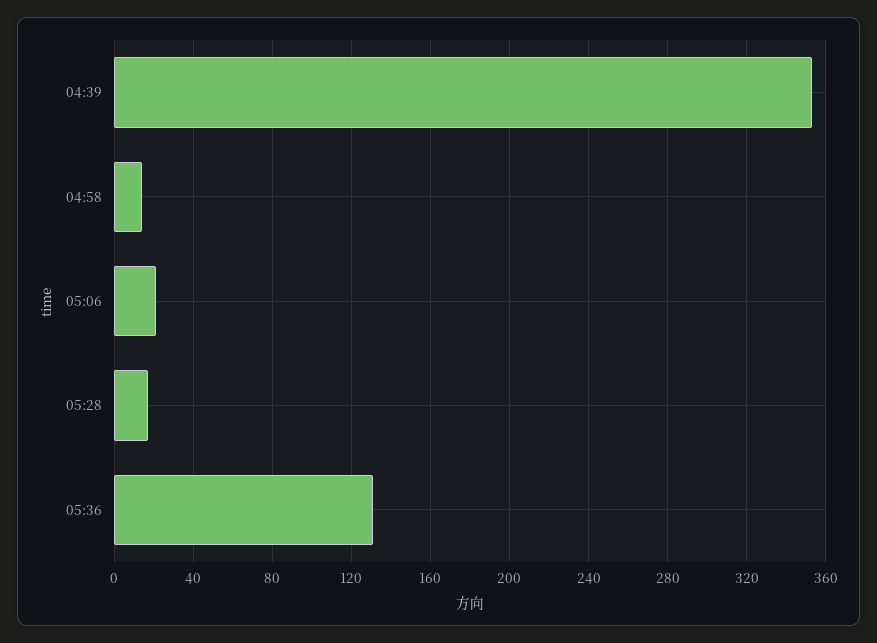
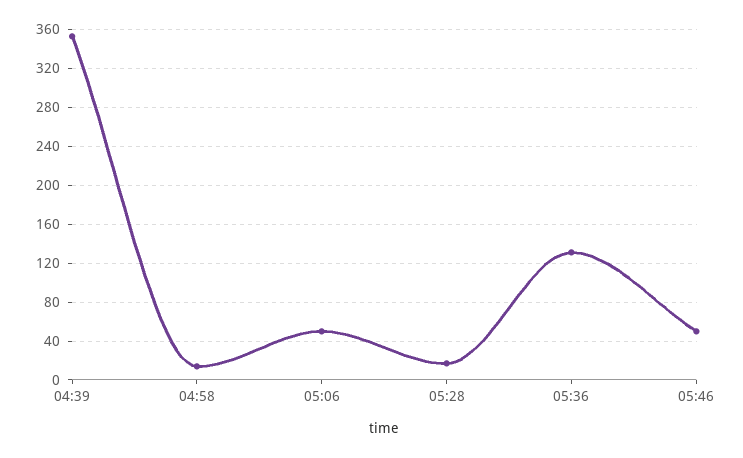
05:06: 20 -> 50
05:46: none -> 50

